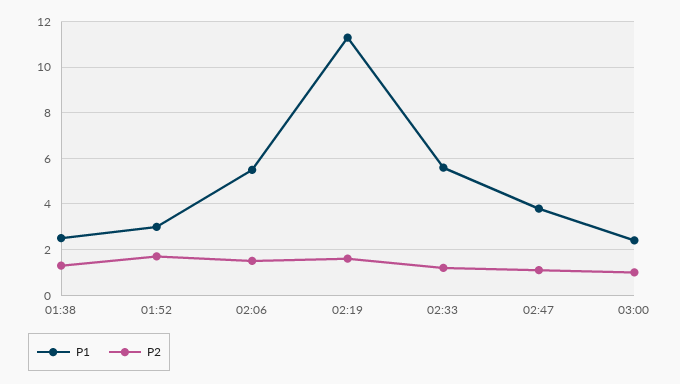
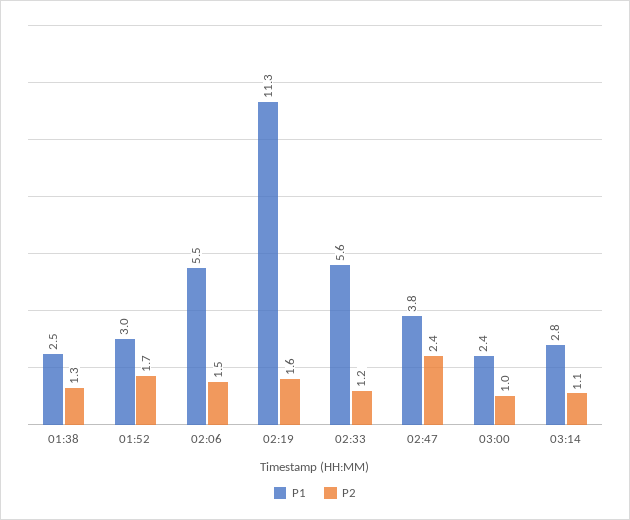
P2, 02:47: 1 -> 2.4
P1, 03:14: none -> 2.8
P2, 03:14: none -> 1.1

